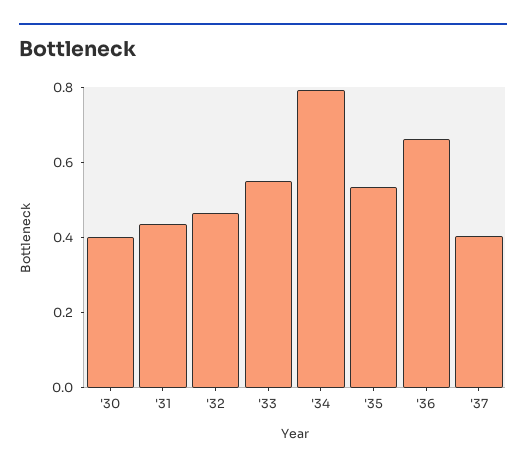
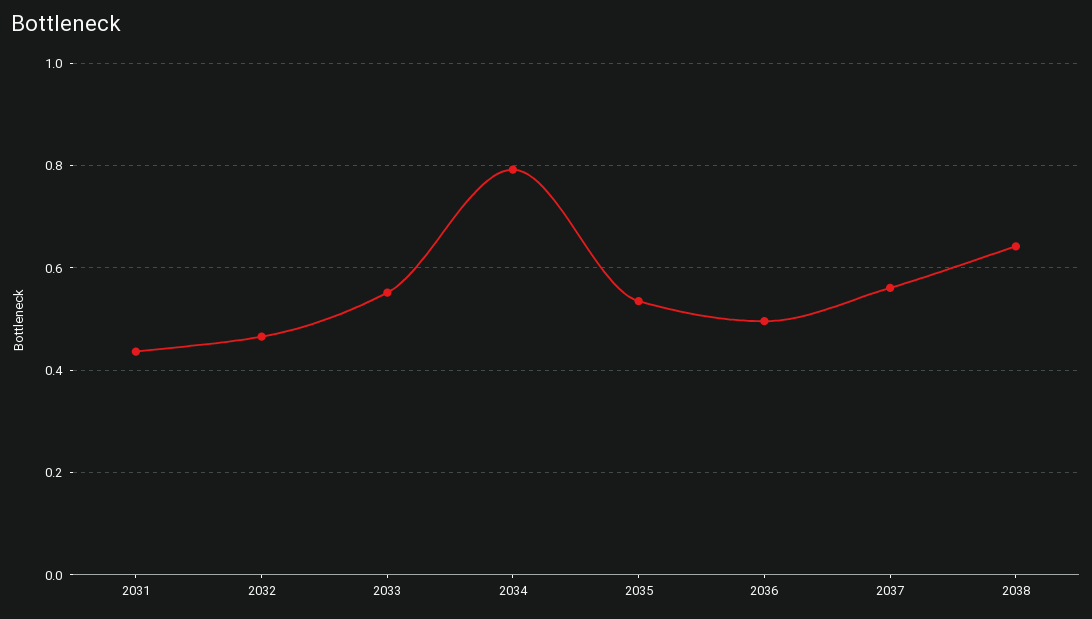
'30: 0.4 -> none
'36: 0.65 -> 0.5
'37: 0.4 -> 0.56
2038: none -> 0.64

